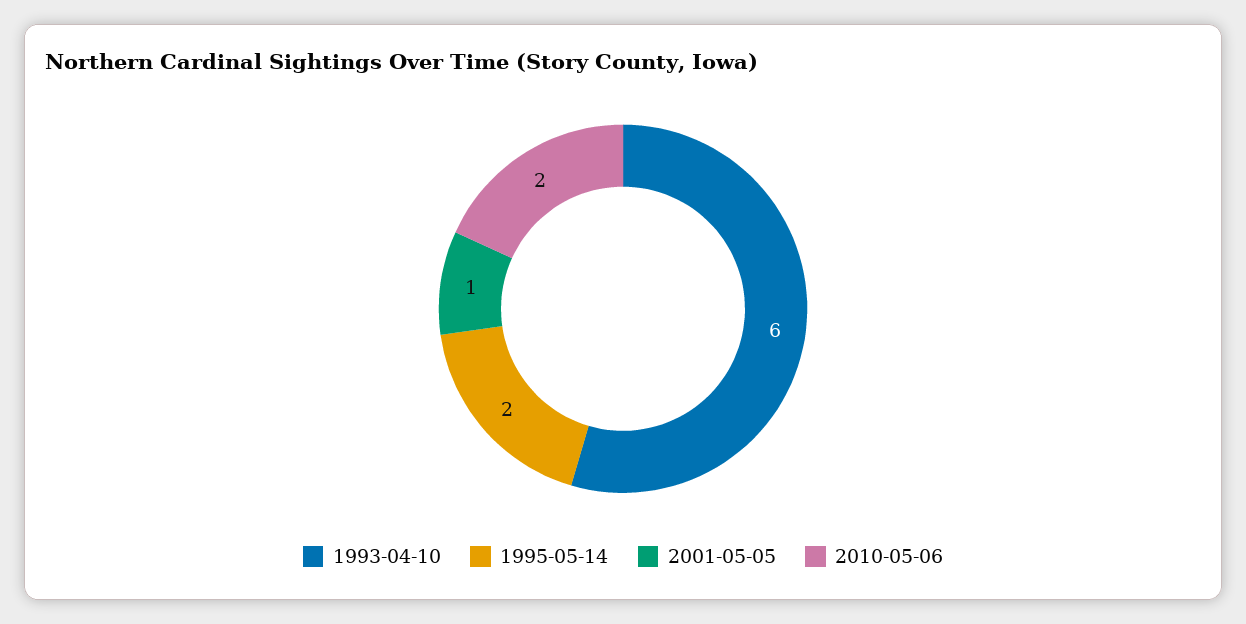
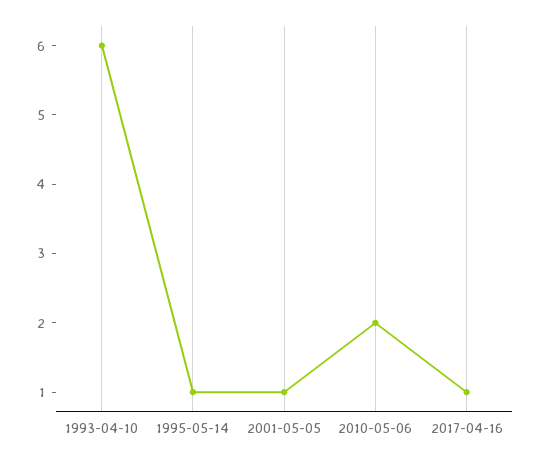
1995-05-14: 2 -> 1
2017-04-16: none -> 1

